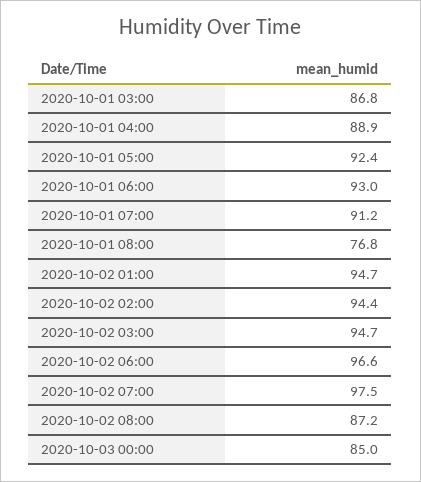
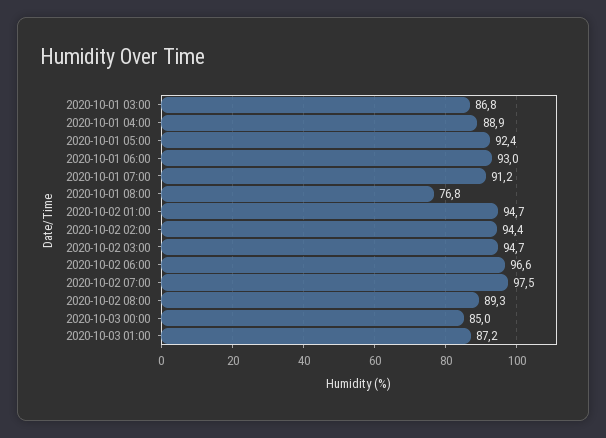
2020-10-02 08:00: 87.2 -> 89.3
2020-10-03 01:00: none -> 87.2

